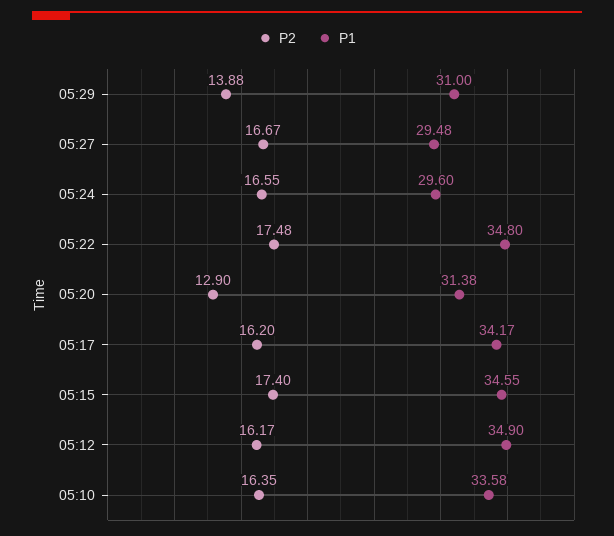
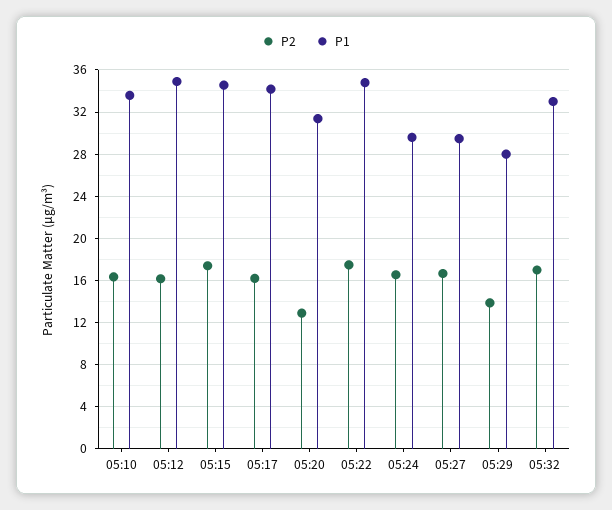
P1, 05:29: 31 -> 28
P2, 05:32: none -> 17
P1, 05:32: none -> 33

